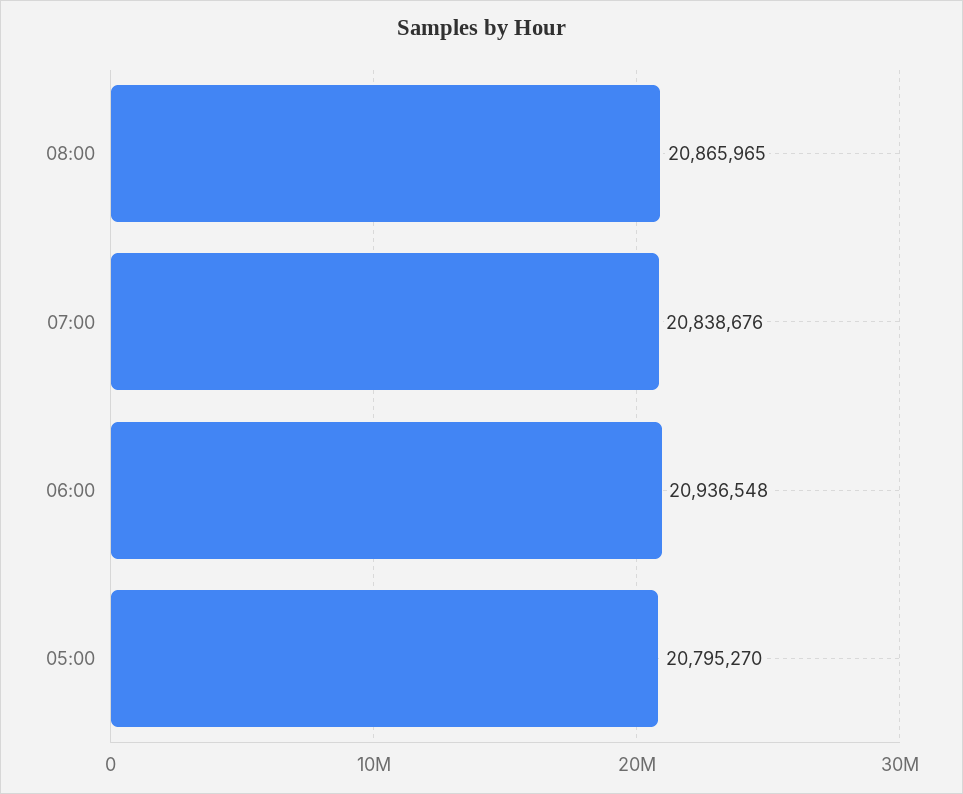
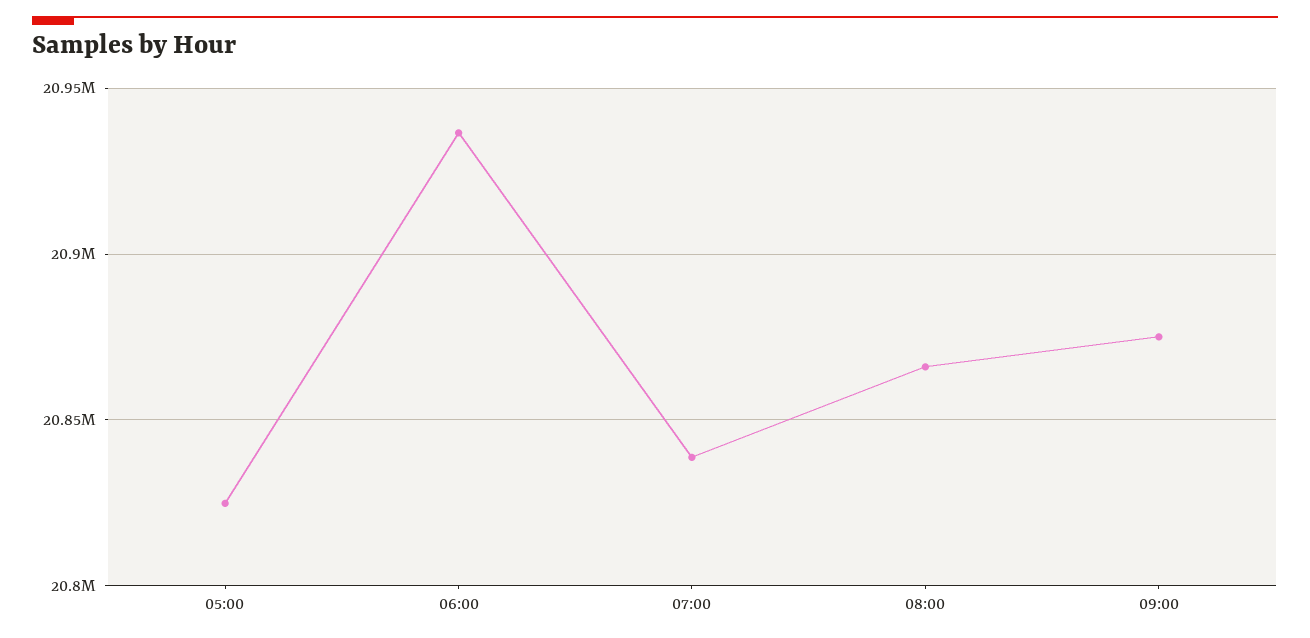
05:00: 20795270 -> 20825000
09:00: none -> 20875000

